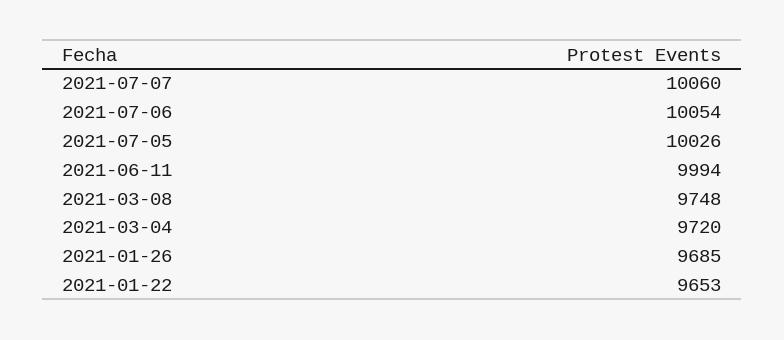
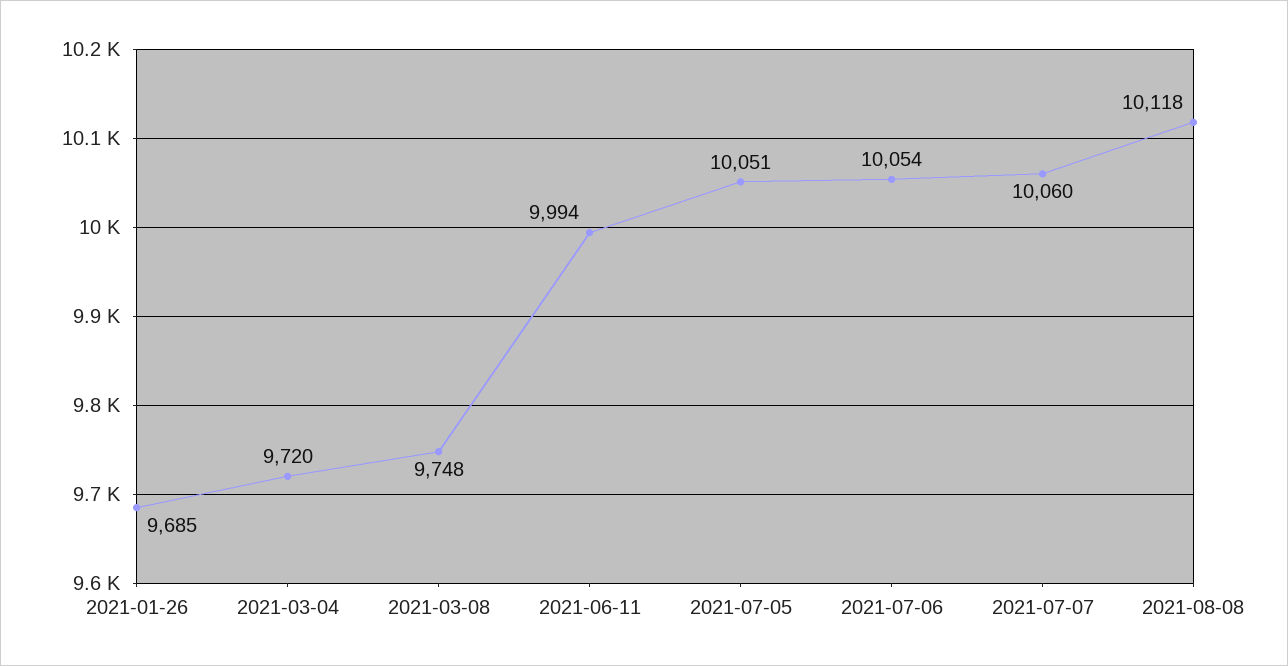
2021-07-05: 10026 -> 10051
2021-01-22: 9653 -> none
2021-08-08: none -> 10118

